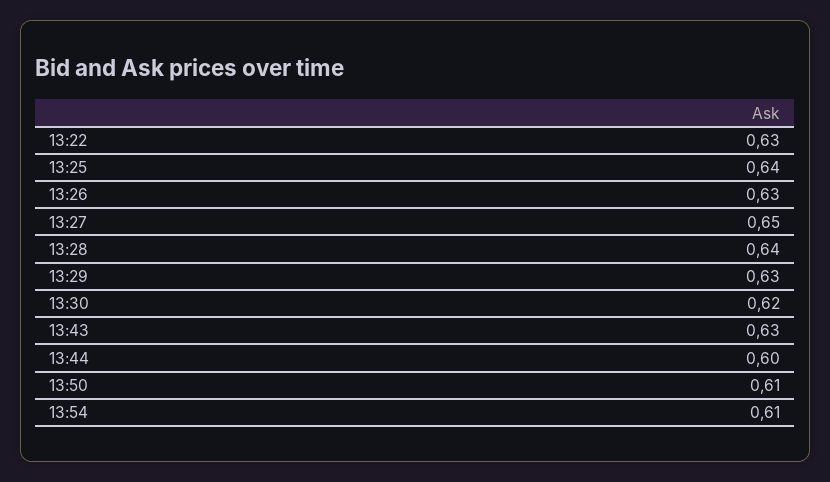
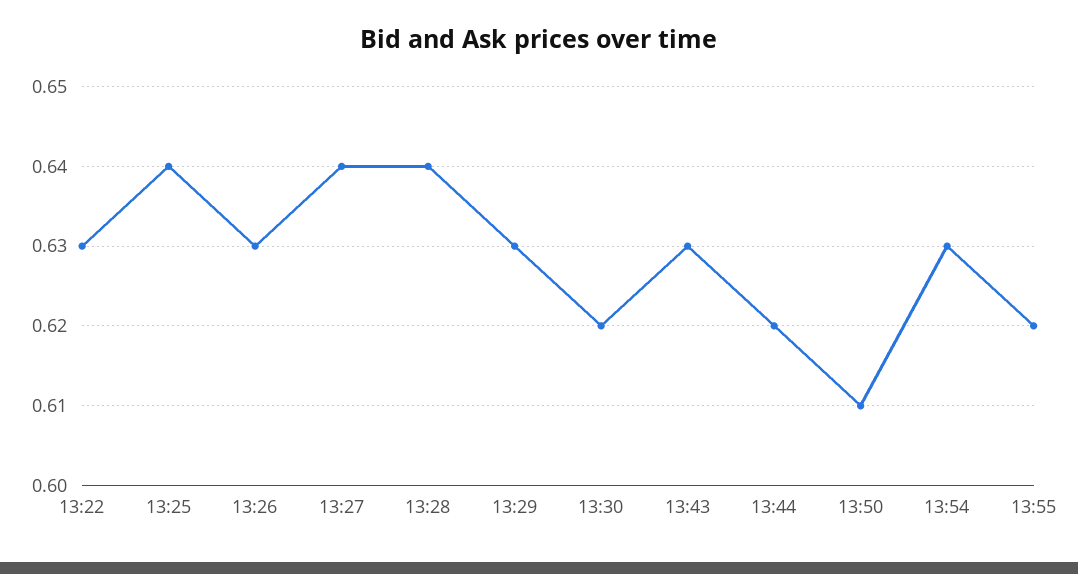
13:27: 0.65 -> 0.64
13:44: 0.6 -> 0.62
13:54: 0.61 -> 0.63
13:55: none -> 0.62

